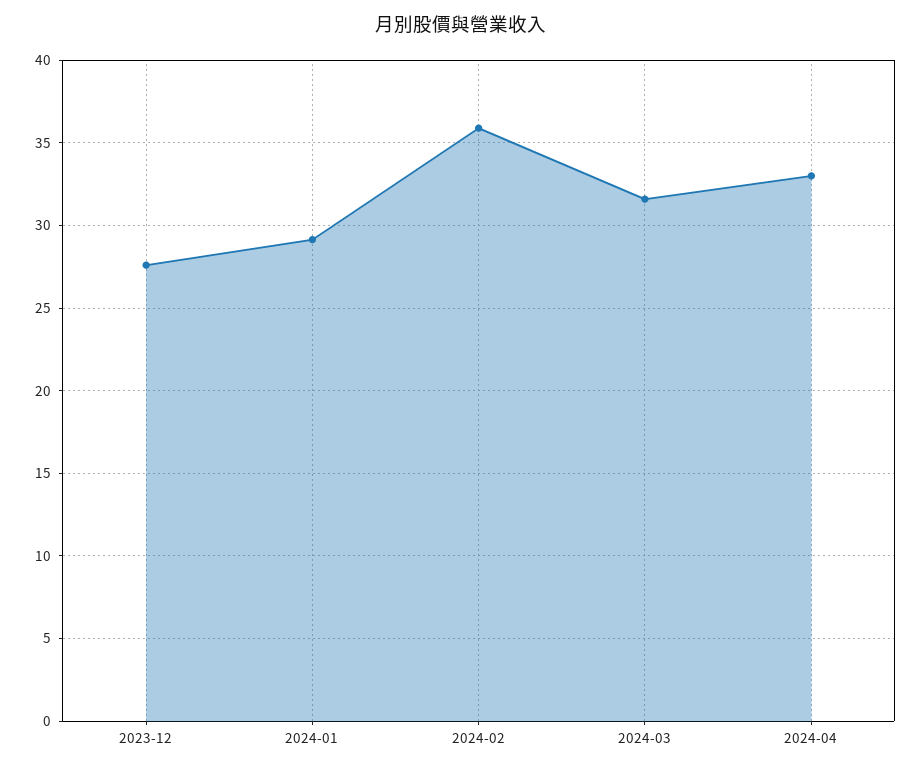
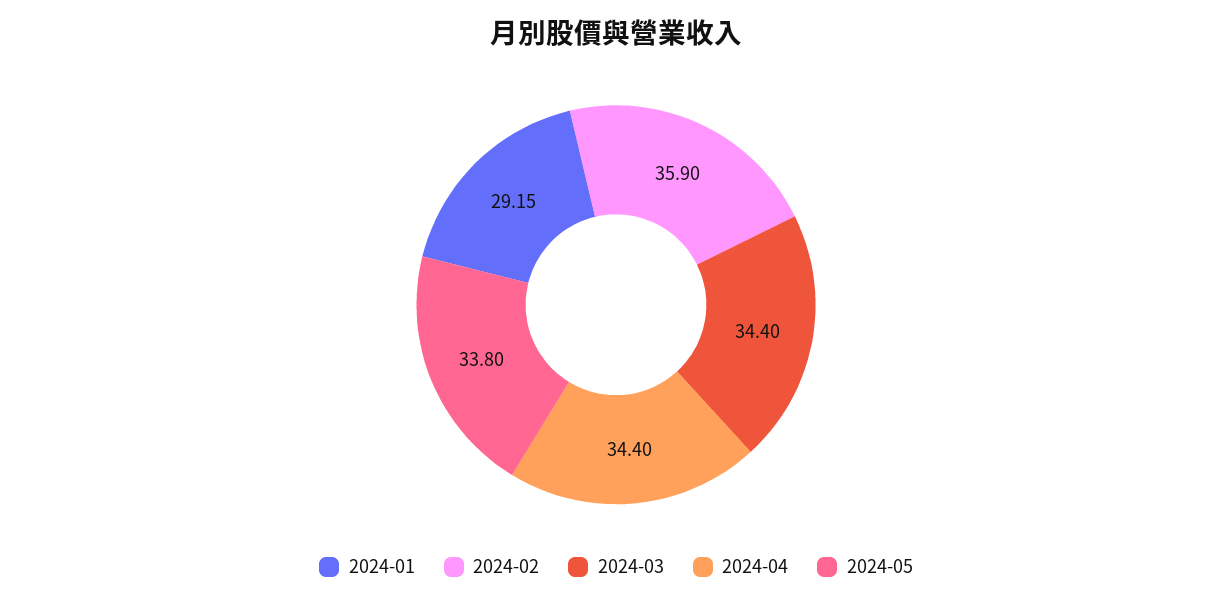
2023-12: 27.5 -> none
2024-03: 31.5 -> 34.4
2024-04: 33 -> 34.4
2024-05: none -> 33.8

